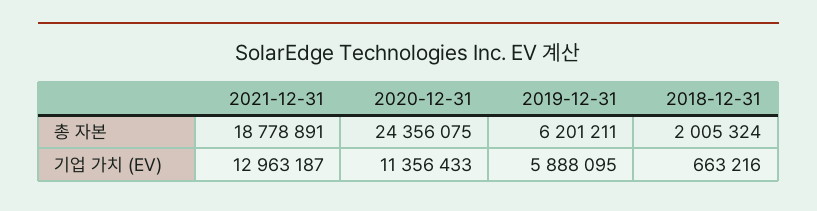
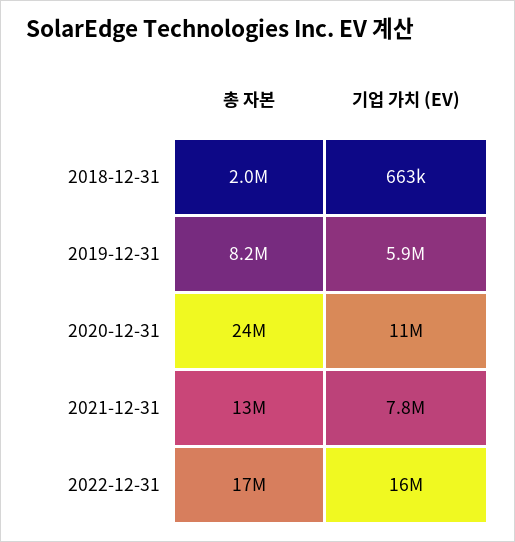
2021-12-31, 총 자본: 18778891 -> 13000000
2019-12-31, 총 자본: 6201211 -> 8200000
2021-12-31, 기업 가치 (EV): 12963187 -> 7800000
2022-12-31, 총 자본: none -> 17000000
2022-12-31, 기업 가치 (EV): none -> 16000000

